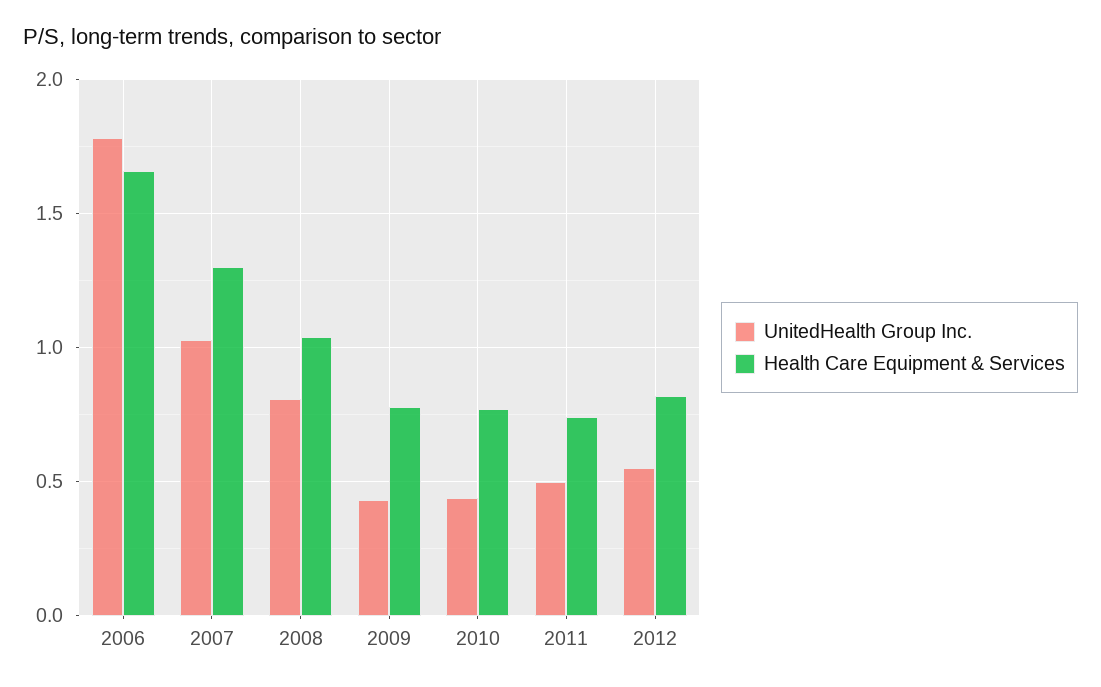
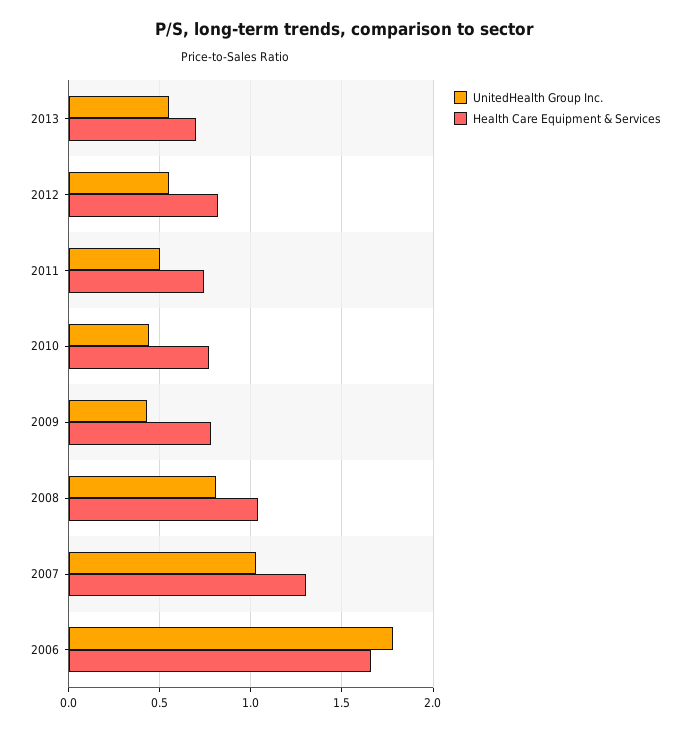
UnitedHealth Group Inc., 2013: none -> 0.55
Health Care Equipment & Services, 2013: none -> 0.7

